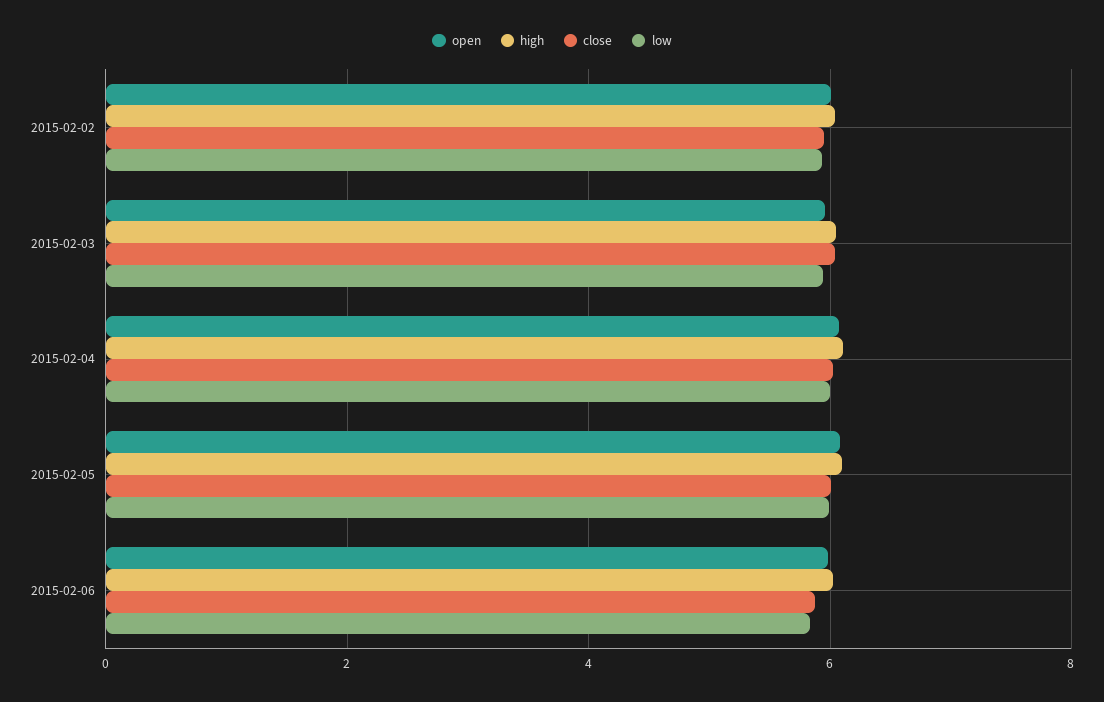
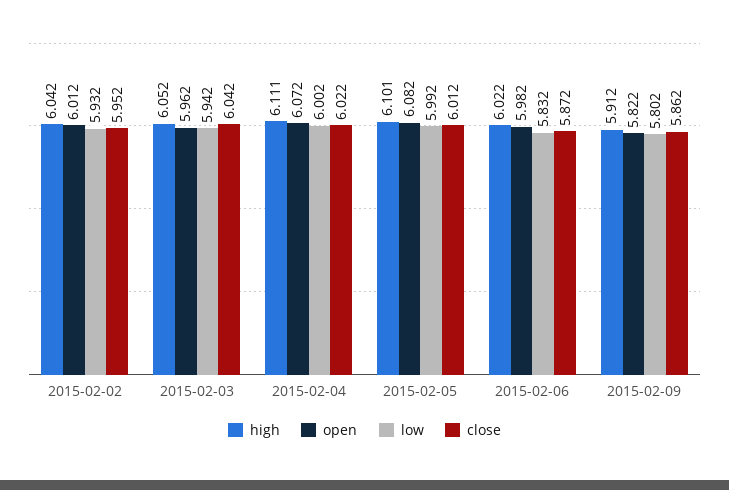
high, 2015-02-09: none -> 5.912
open, 2015-02-09: none -> 5.822
low, 2015-02-09: none -> 5.802
close, 2015-02-09: none -> 5.862

